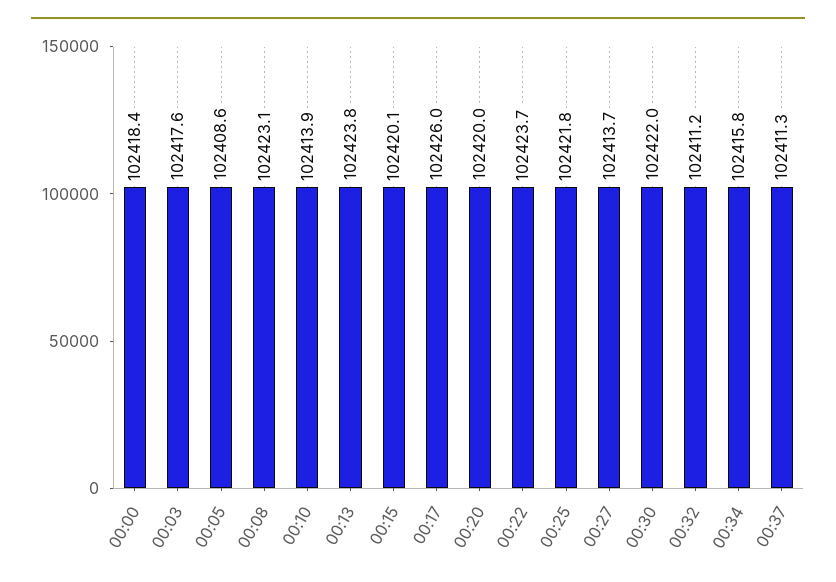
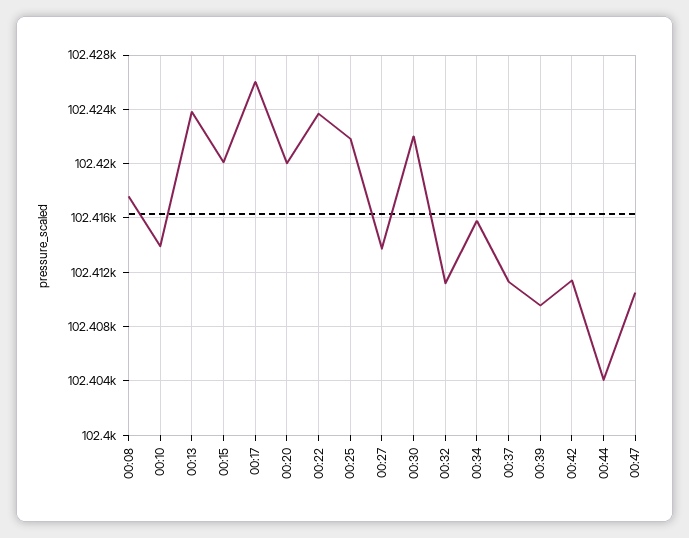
00:00: 102418.4 -> none
00:03: 102417.6 -> none
00:05: 102408.6 -> none
00:08: 102423.1 -> 102417.5
00:39: none -> 102409.5
00:42: none -> 102411.5
00:44: none -> 102404
00:47: none -> 102410.5

